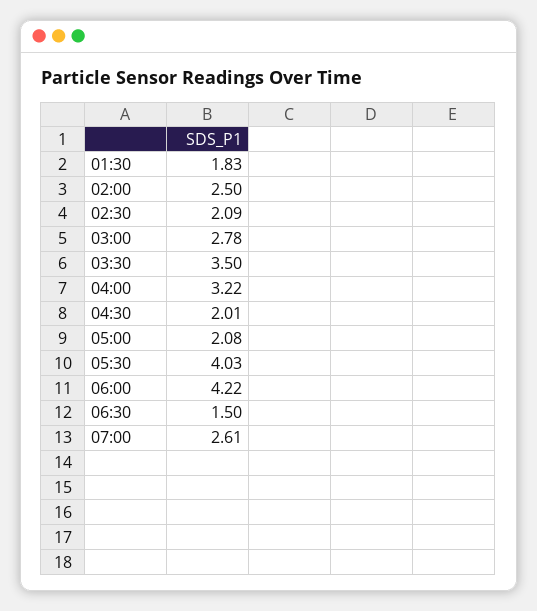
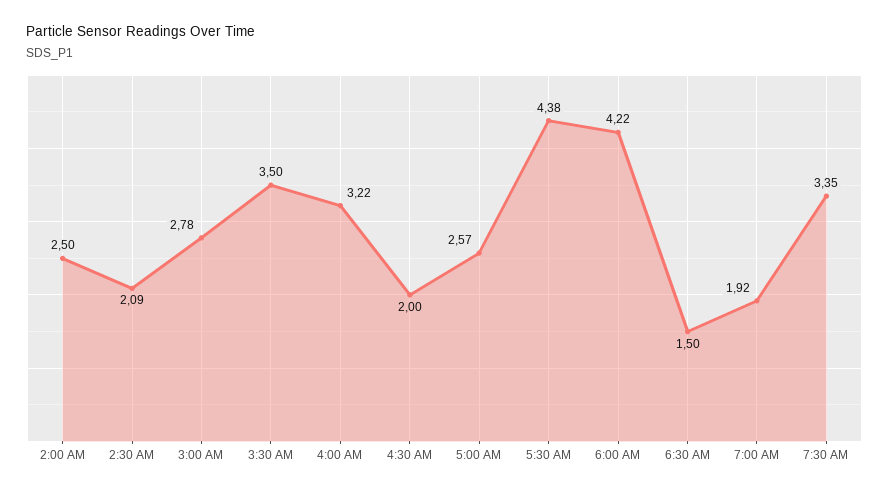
01:30: 1.83 -> none
04:30: 2.01 -> 2
05:00: 2.08 -> 2.57
05:30: 4.03 -> 4.38
07:00: 2.61 -> 1.92
7:30 AM: none -> 3.35

